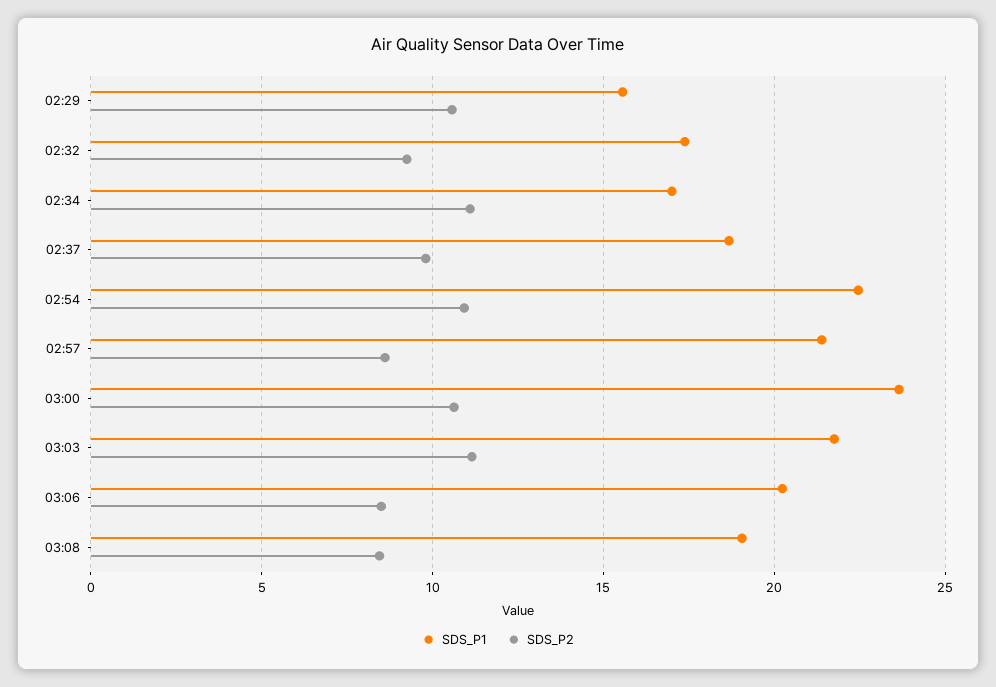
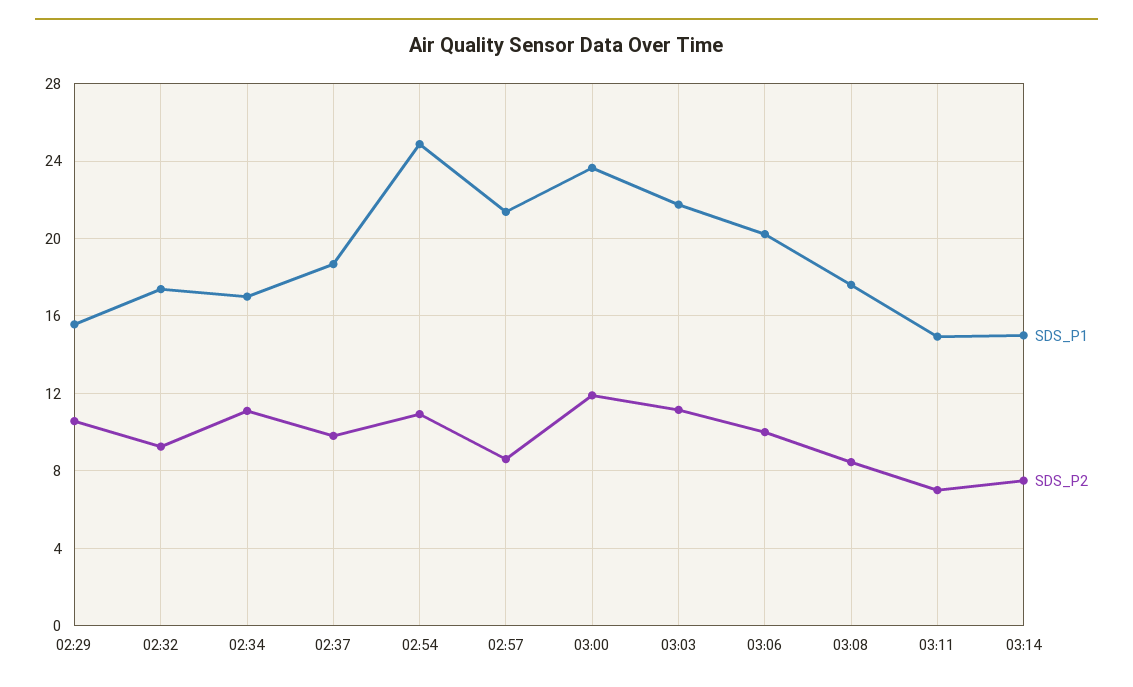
SDS_P1, 02:54: 22.5 -> 25
SDS_P2, 03:00: 10.5 -> 12
SDS_P2, 03:06: 8.5 -> 10
SDS_P1, 03:08: 19 -> 17.5
SDS_P1, 03:11: none -> 15
SDS_P2, 03:11: none -> 7
SDS_P1, 03:14: none -> 15
SDS_P2, 03:14: none -> 7.5

